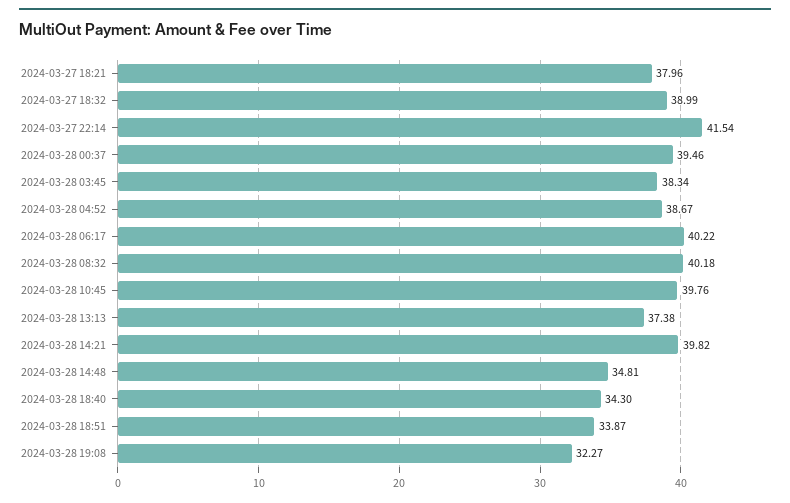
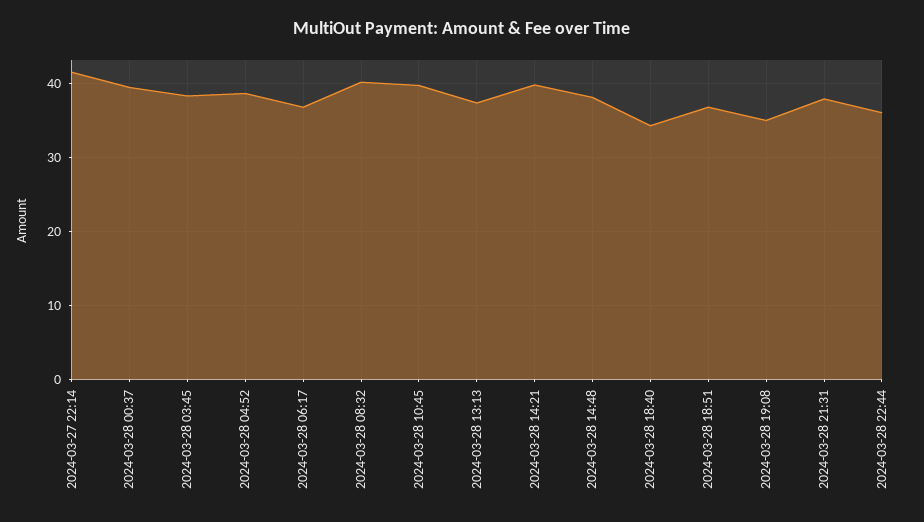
2024-03-27 18:21: 37.96 -> none
2024-03-27 18:32: 38.99 -> none
2024-03-28 06:17: 40.22 -> 37
2024-03-28 14:48: 34.81 -> 38
2024-03-28 18:51: 33.87 -> 37
2024-03-28 19:08: 32.27 -> 35
2024-03-28 21:31: none -> 38
2024-03-28 22:44: none -> 36

